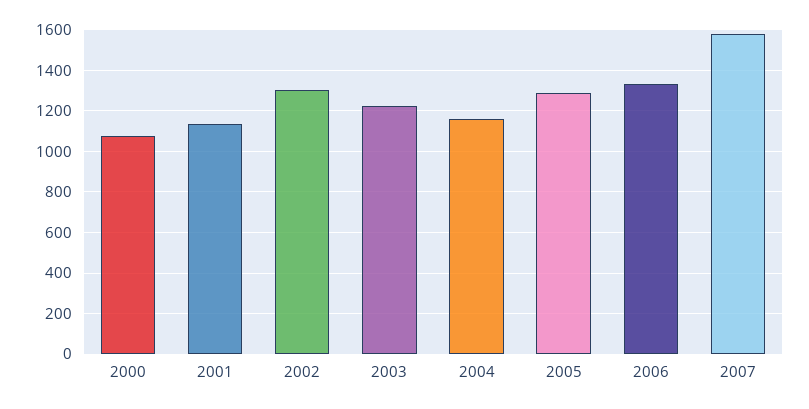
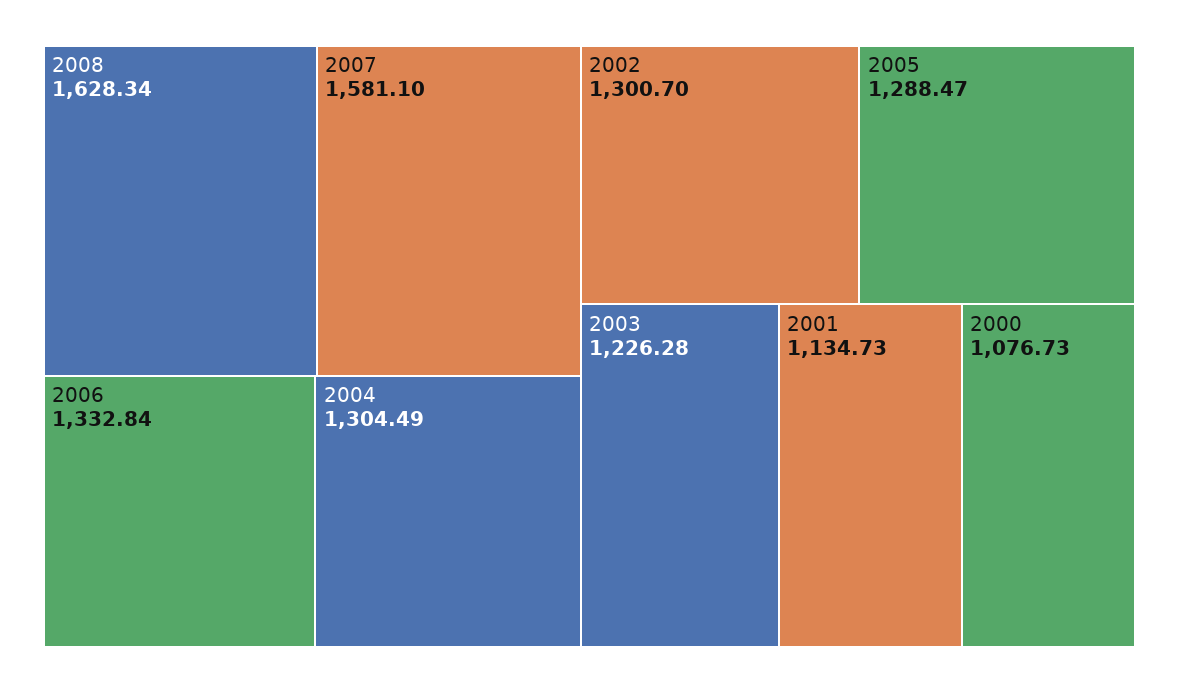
2004: 1150 -> 1304.49
2008: none -> 1628.34

